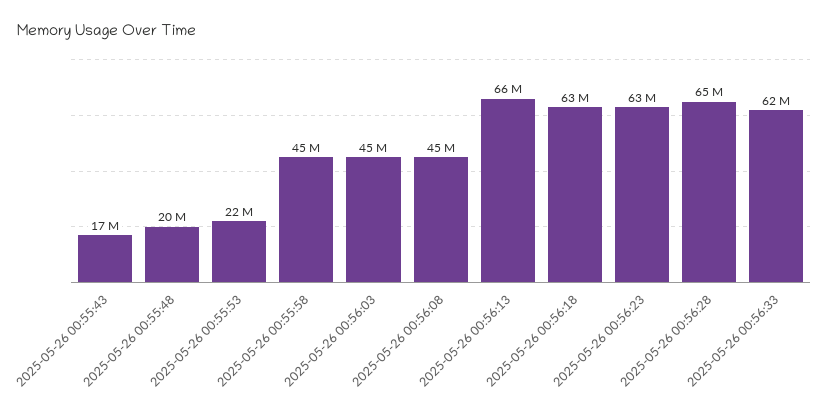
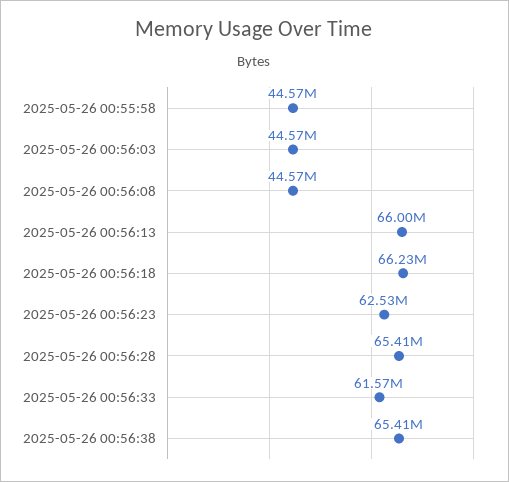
2025-05-26 00:55:43: 17000000 -> none
2025-05-26 00:55:48: 20000000 -> none
2025-05-26 00:55:53: 22000000 -> none
2025-05-26 00:56:18: 63000000 -> 66230000
2025-05-26 00:56:38: none -> 65410000

